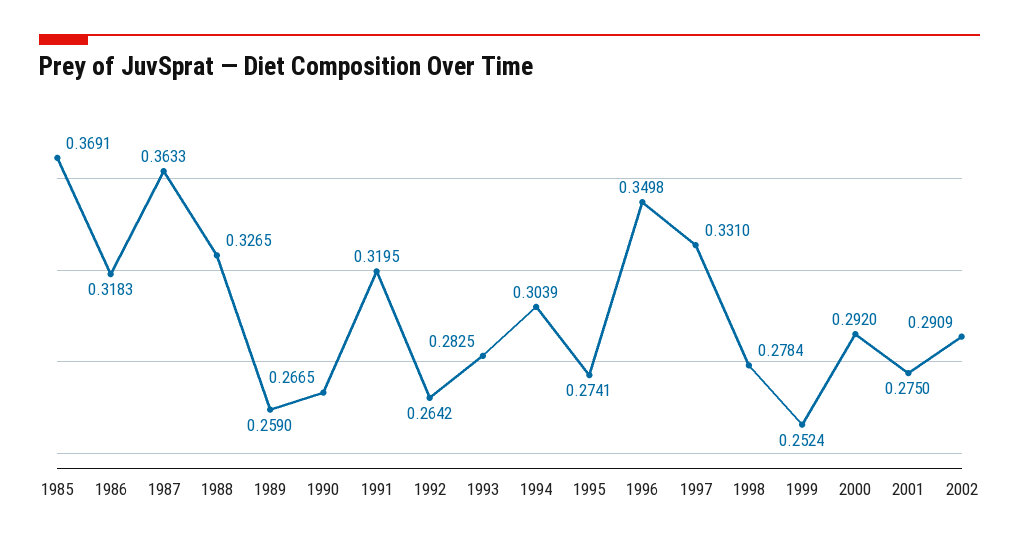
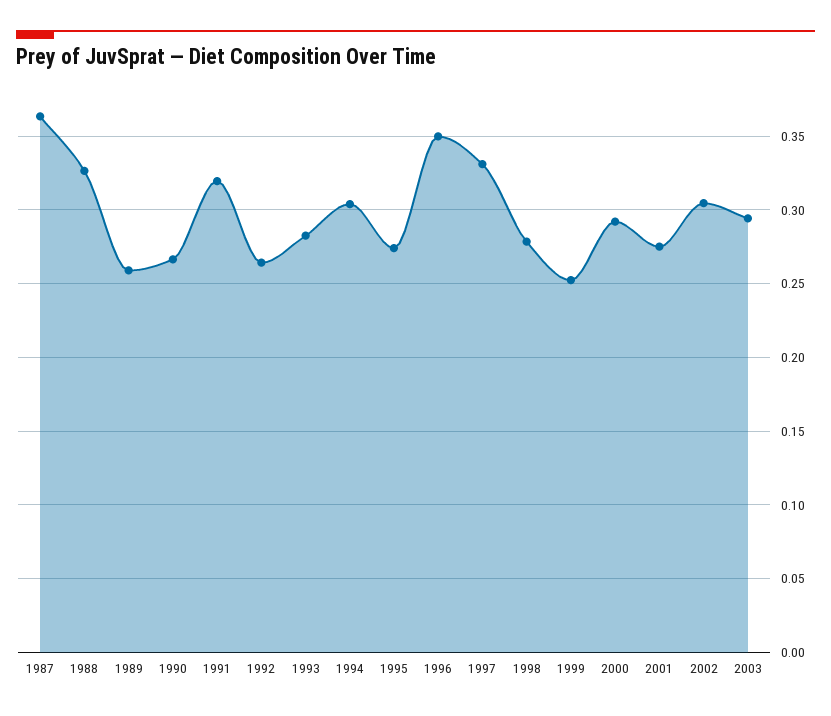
1985: 0.3691 -> none
1986: 0.3183 -> none
2002: 0.2909 -> 0.305
2003: none -> 0.295

